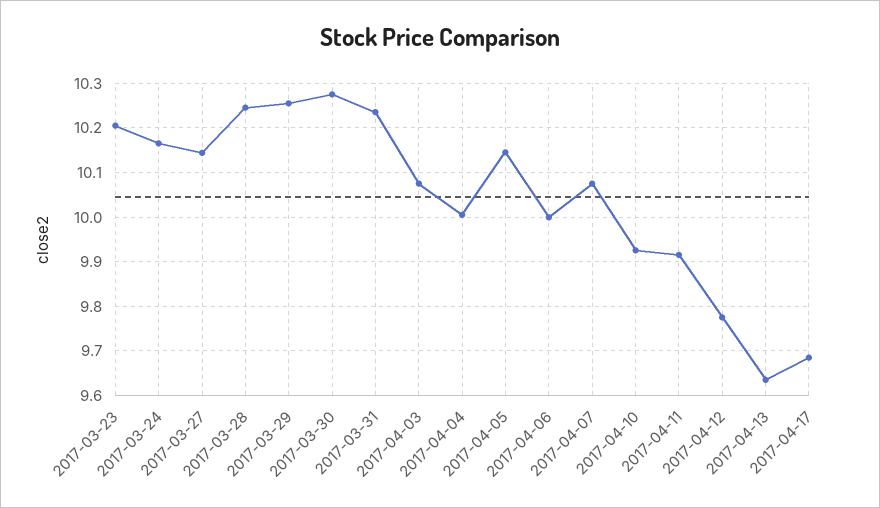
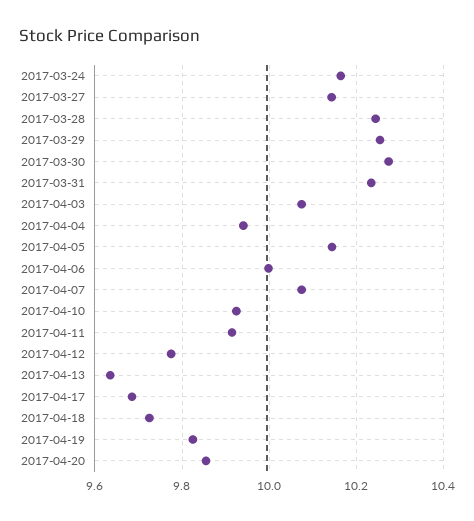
2017-03-23: 10.2 -> none
2017-04-04: 10 -> 9.94
2017-04-18: none -> 9.72
2017-04-19: none -> 9.82
2017-04-20: none -> 9.86

